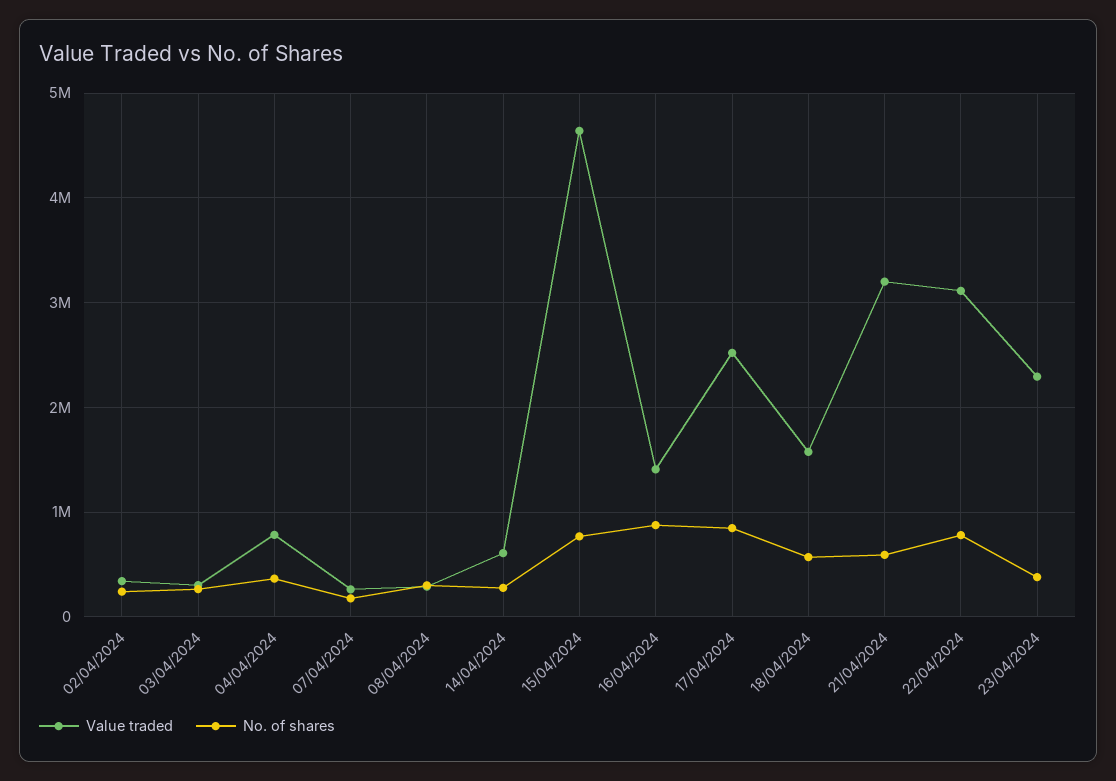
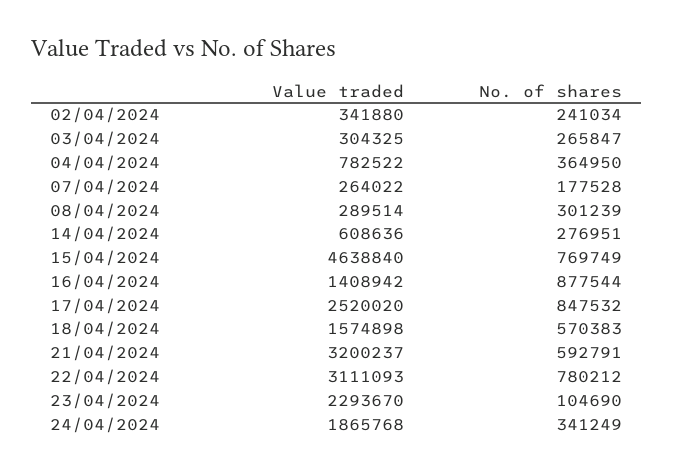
No. of shares, 23/04/2024: 400000 -> 104690
Value traded, 24/04/2024: none -> 1865768
No. of shares, 24/04/2024: none -> 341249

